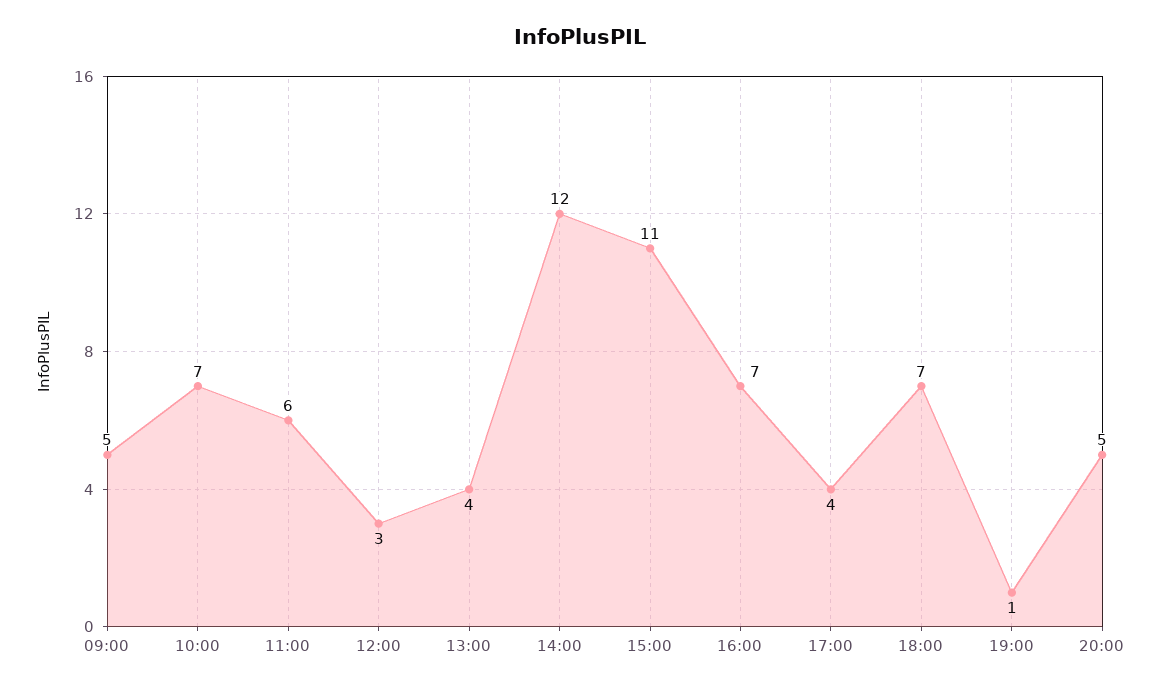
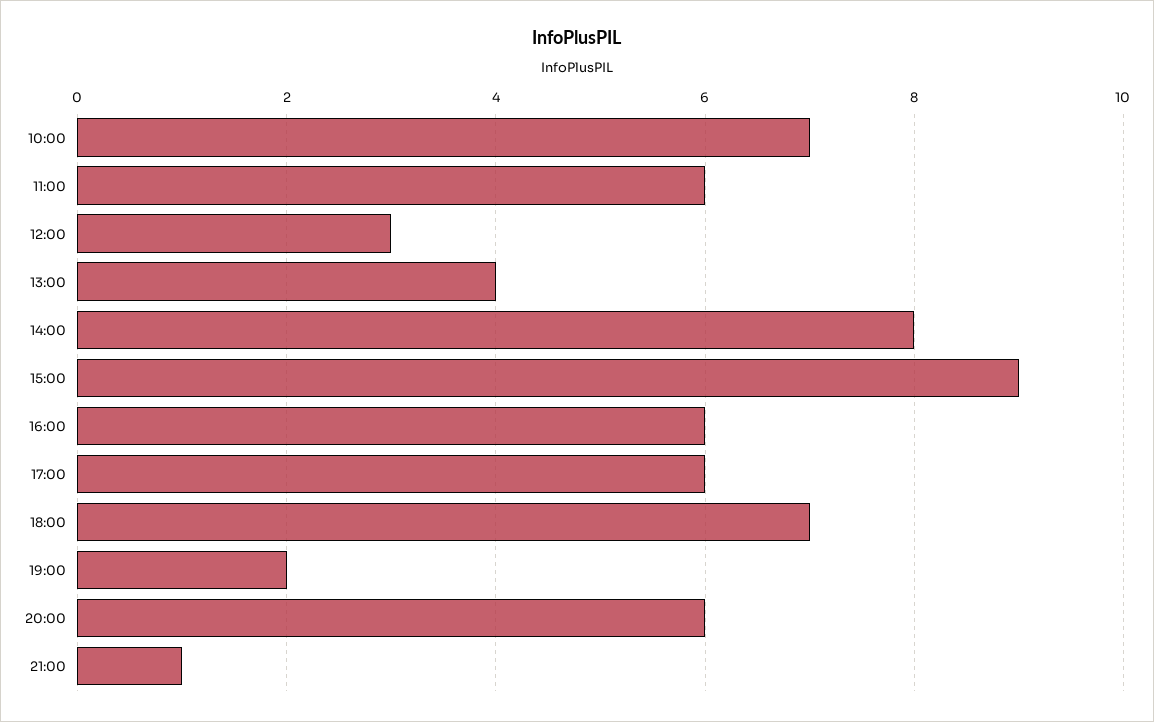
09:00: 5 -> none
14:00: 12 -> 8
15:00: 11 -> 9
16:00: 7 -> 6
17:00: 4 -> 6
19:00: 1 -> 2
20:00: 5 -> 6
21:00: none -> 1

